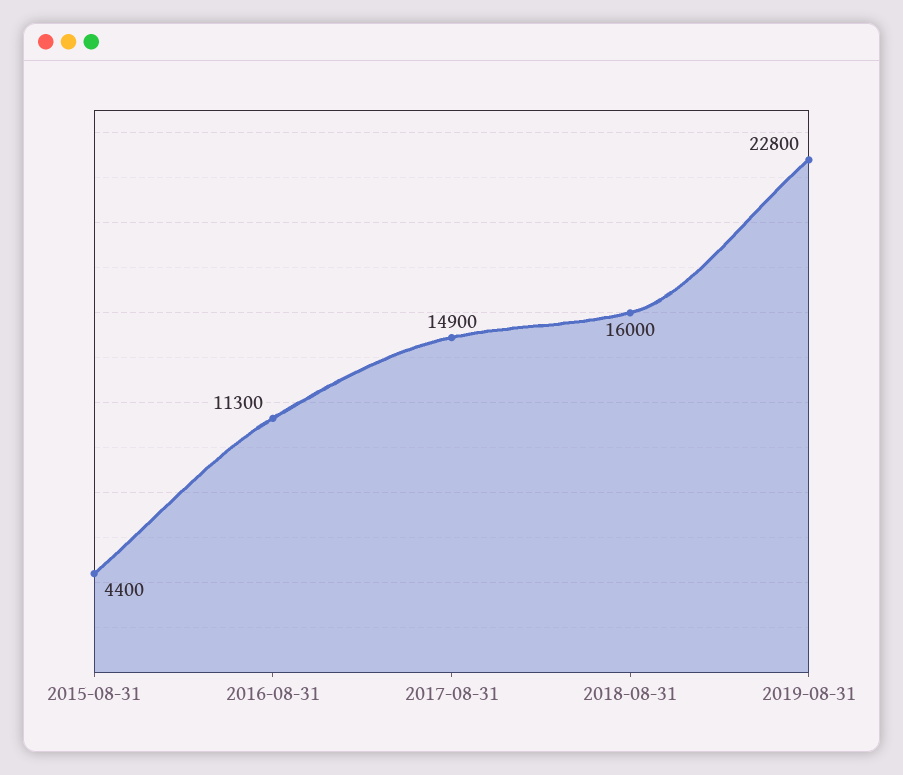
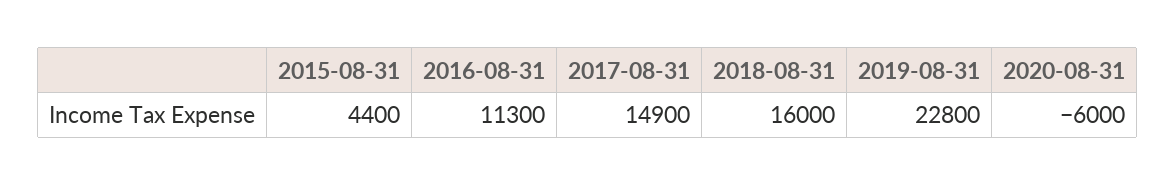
2020-08-31: none -> -6000

